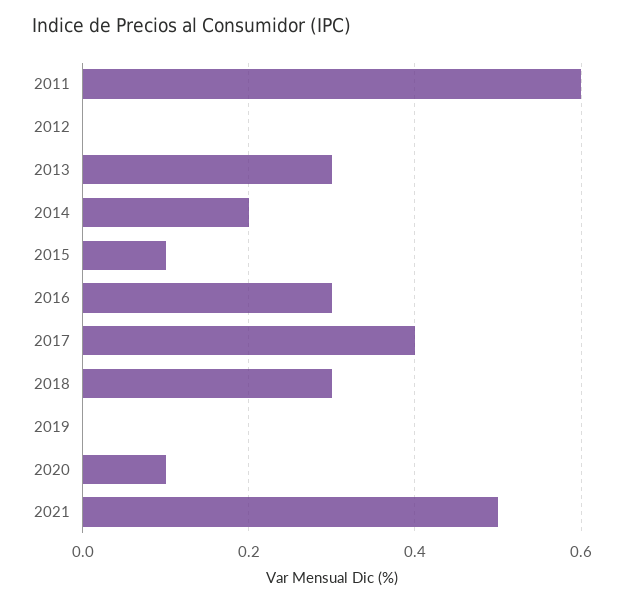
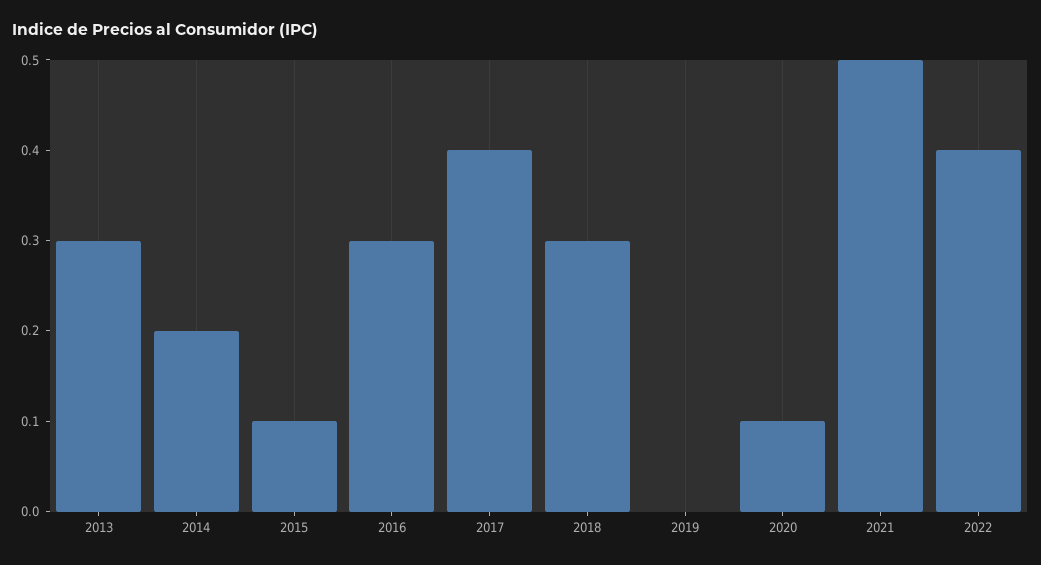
2011: 0.6 -> none
2012: 0 -> none
2022: none -> 0.4

